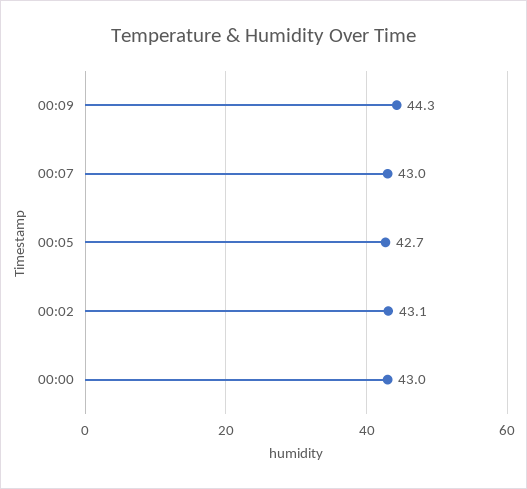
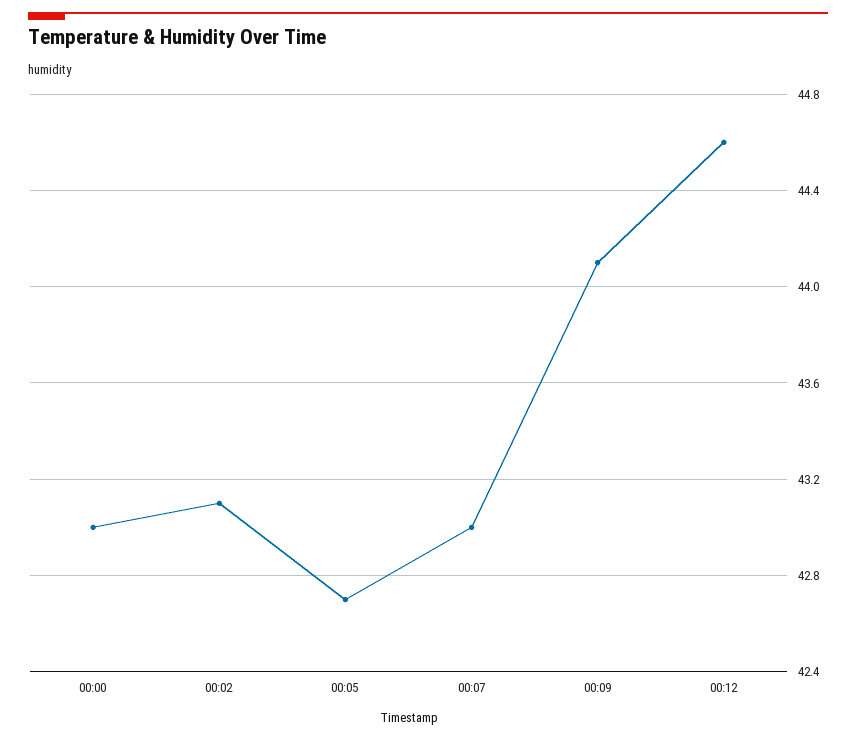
00:09: 44.3 -> 44.1
00:12: none -> 44.6

